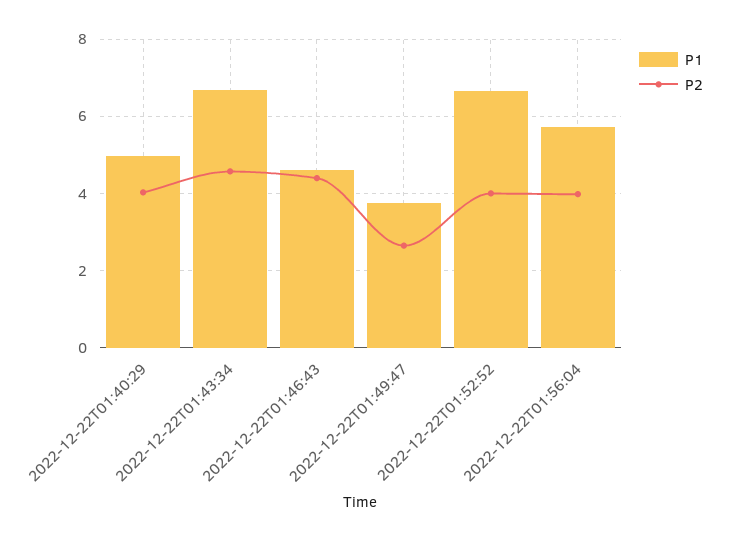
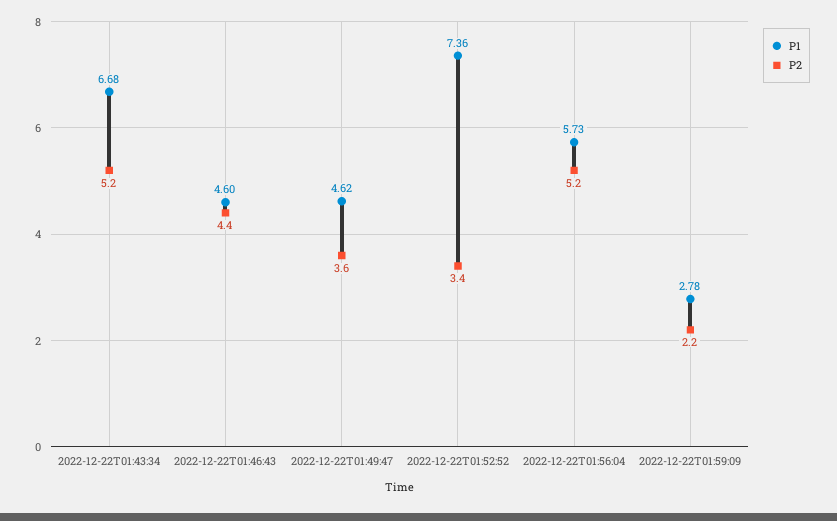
P1, 2022-12-22T01:40:29: 5 -> none
P2, 2022-12-22T01:40:29: 4 -> none
P2, 2022-12-22T01:43:34: 4.6 -> 5.2
P1, 2022-12-22T01:49:47: 3.8 -> 4.62
P2, 2022-12-22T01:49:47: 2.6 -> 3.6
P1, 2022-12-22T01:52:52: 6.6 -> 7.36
P2, 2022-12-22T01:52:52: 4 -> 3.4
P2, 2022-12-22T01:56:04: 4 -> 5.2
P1, 2022-12-22T01:59:09: none -> 2.78
P2, 2022-12-22T01:59:09: none -> 2.2

